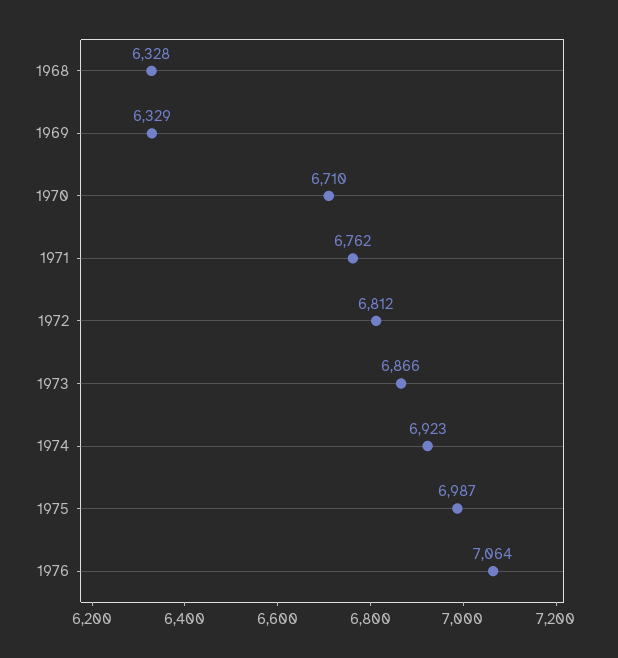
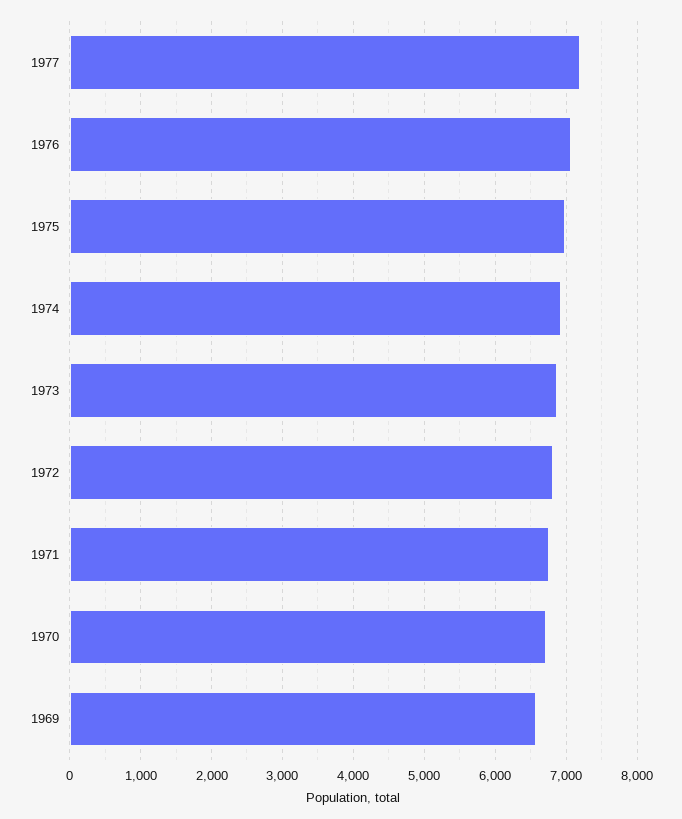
1968: 6328 -> none
1969: 6329 -> 6600
1977: none -> 7200

